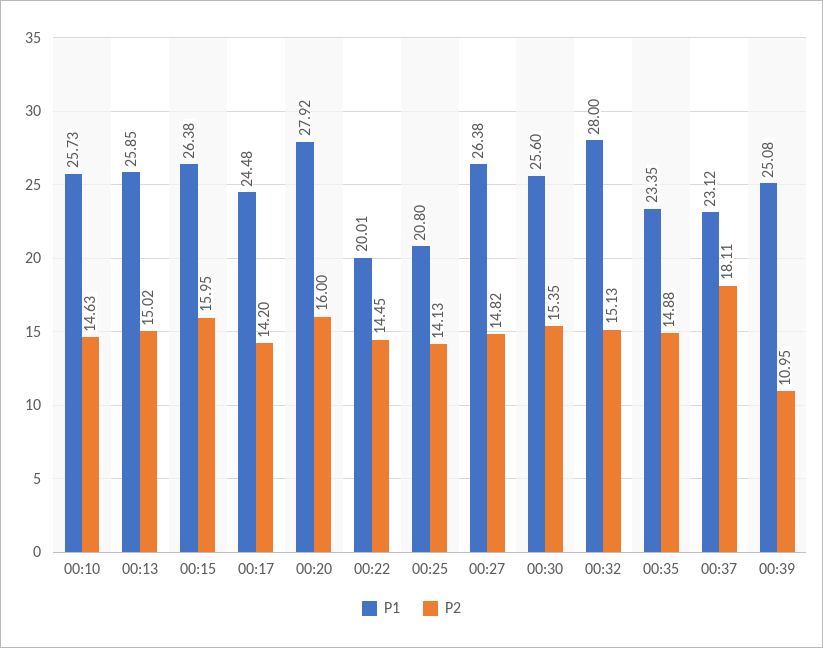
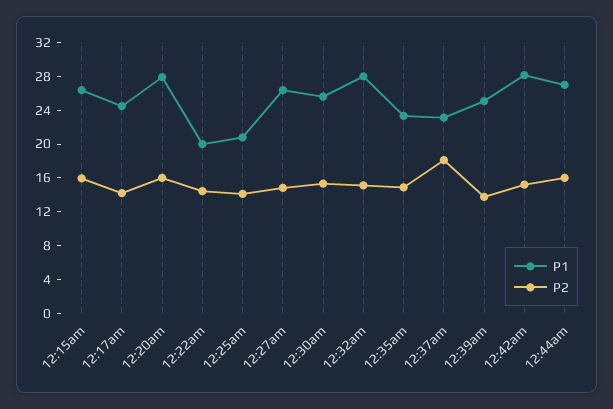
P1, 00:10: 25.73 -> none
P2, 00:10: 14.63 -> none
P1, 00:13: 25.85 -> none
P2, 00:13: 15.02 -> none
P2, 00:39: 10.95 -> 14
P1, 12:42am: none -> 28
P2, 12:42am: none -> 15
P1, 12:44am: none -> 27
P2, 12:44am: none -> 16

